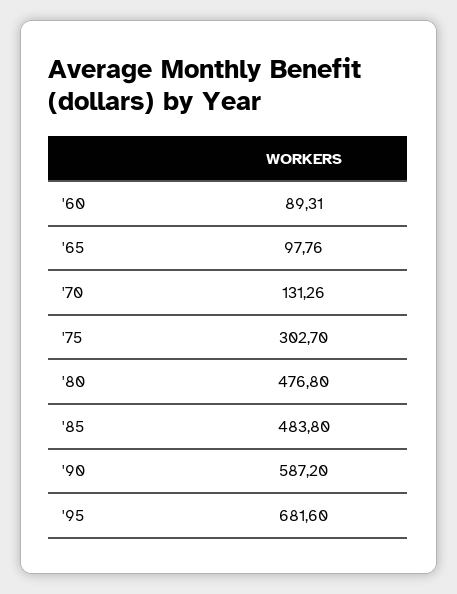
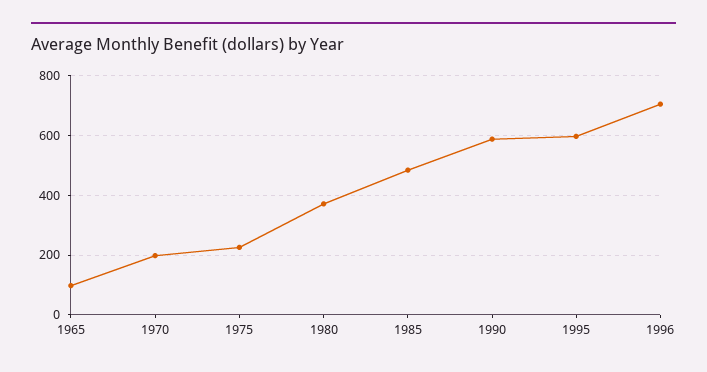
'60: 89.31 -> none
'70: 131.26 -> 200
'75: 302.7 -> 225
'80: 476.8 -> 375
'95: 681.6 -> 600
1996: none -> 700

